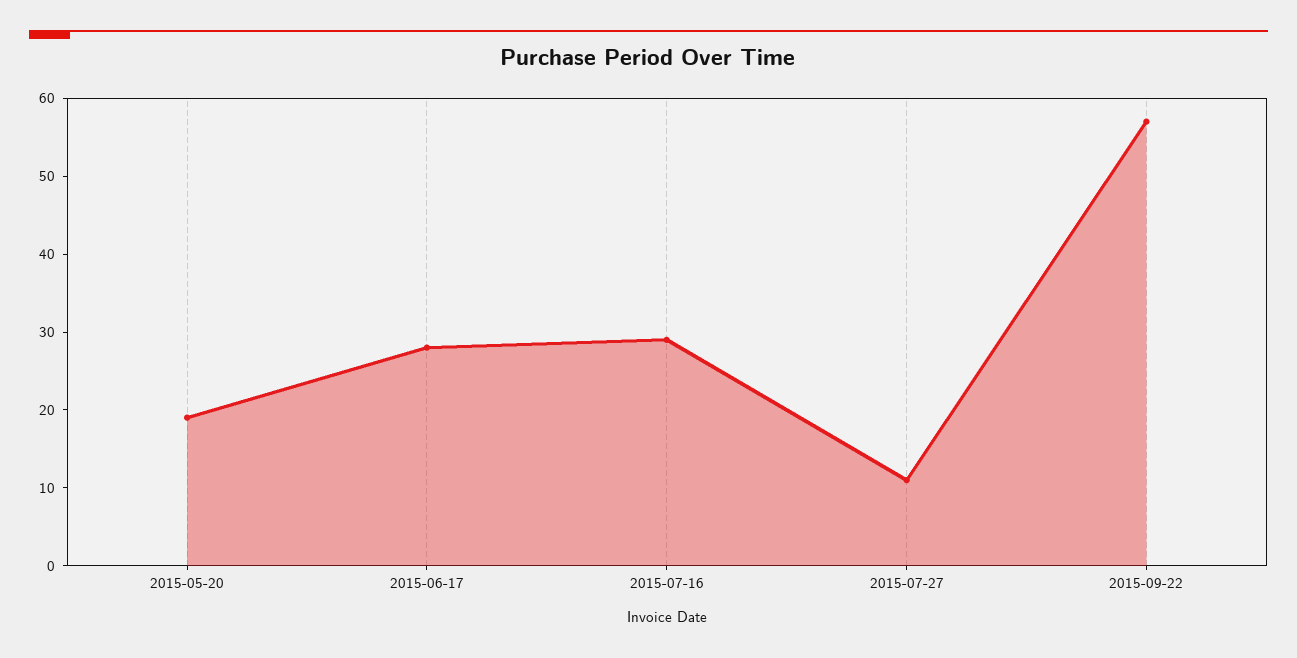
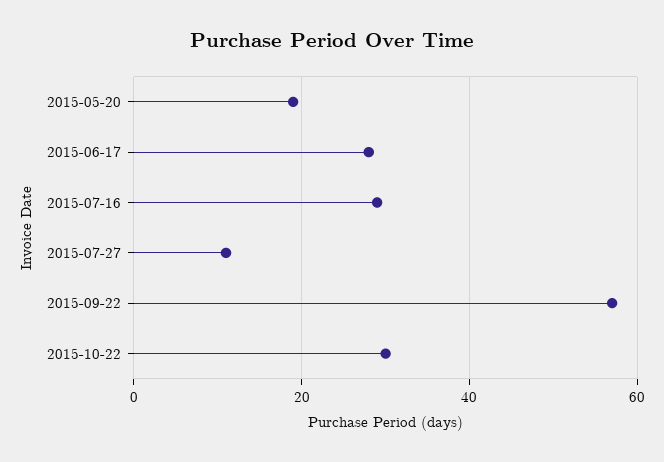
2015-10-22: none -> 30

